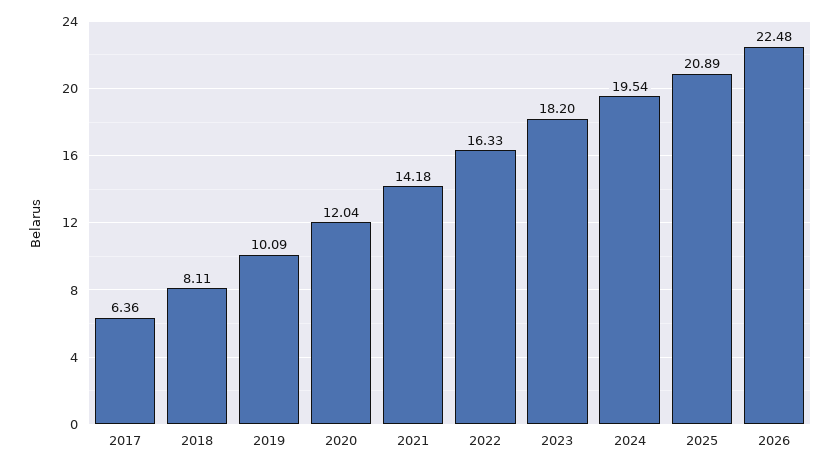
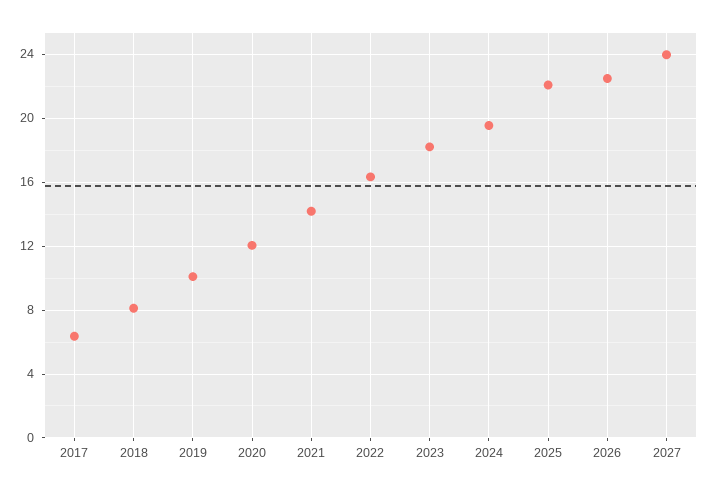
2025: 20.89 -> 22
2027: none -> 24

